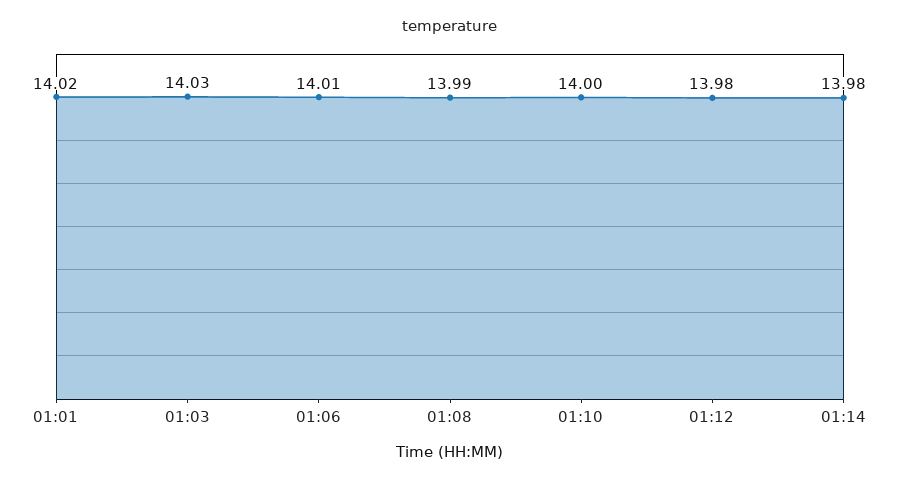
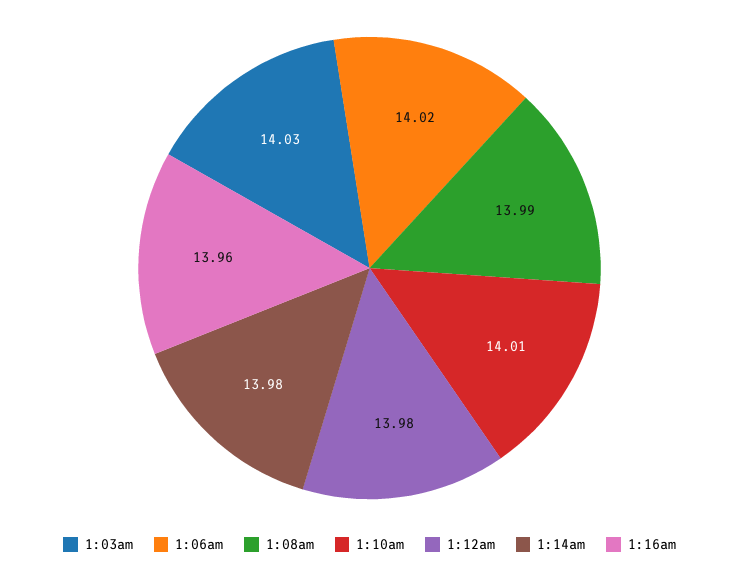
01:01: 14.02 -> none
01:06: 14.01 -> 14.02
01:10: 14 -> 14.01
1:16am: none -> 13.96

